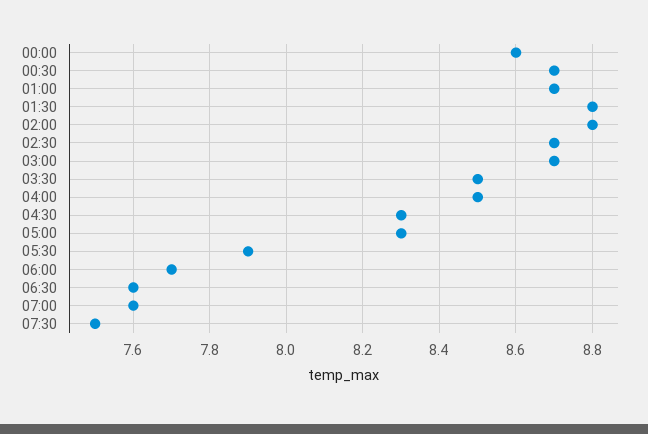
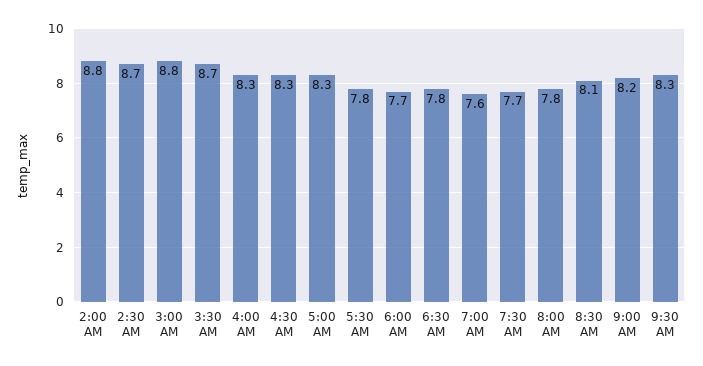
00:00: 8.6 -> none
00:30: 8.7 -> none
01:00: 8.7 -> none
01:30: 8.8 -> none
03:00: 8.7 -> 8.8
03:30: 8.5 -> 8.7
04:00: 8.5 -> 8.3
05:30: 7.9 -> 7.8
06:30: 7.6 -> 7.8
07:30: 7.5 -> 7.7
8:00 AM: none -> 7.8
8:30 AM: none -> 8.1
9:00 AM: none -> 8.2
9:30 AM: none -> 8.3

